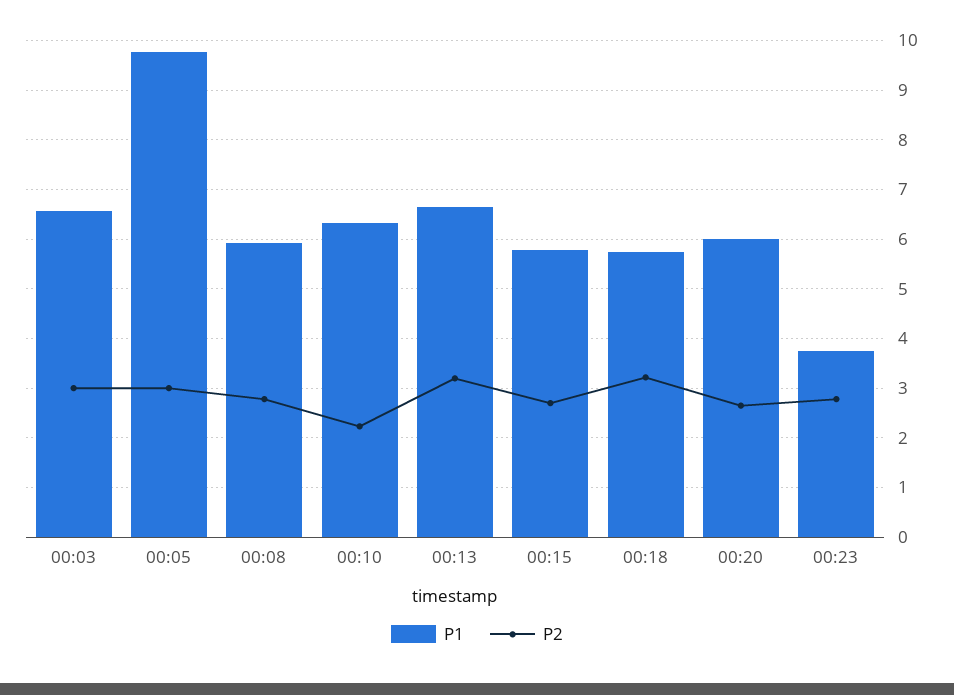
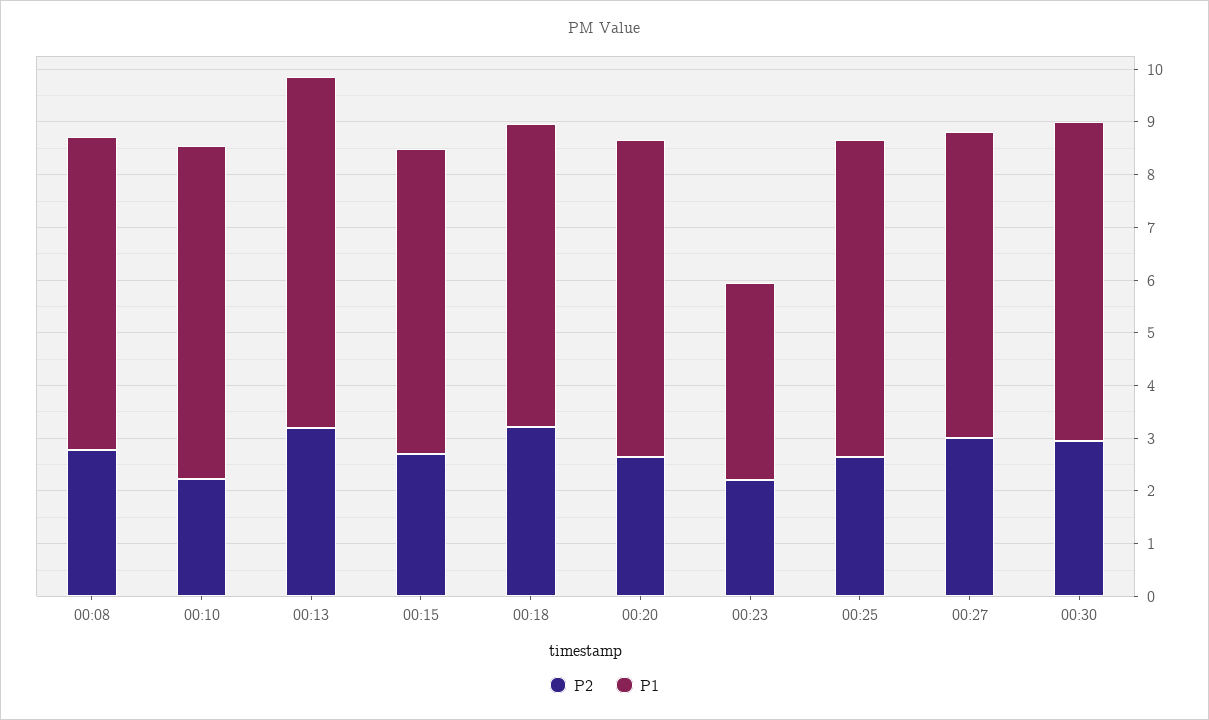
P1, 00:03: 6.6 -> none
P2, 00:03: 3 -> none
P1, 00:05: 9.8 -> none
P2, 00:05: 3 -> none
P2, 00:23: 2.8 -> 2.2
P2, 00:25: none -> 2.6
P1, 00:25: none -> 6
P2, 00:27: none -> 3
P1, 00:27: none -> 5.8
P2, 00:30: none -> 3
P1, 00:30: none -> 6

